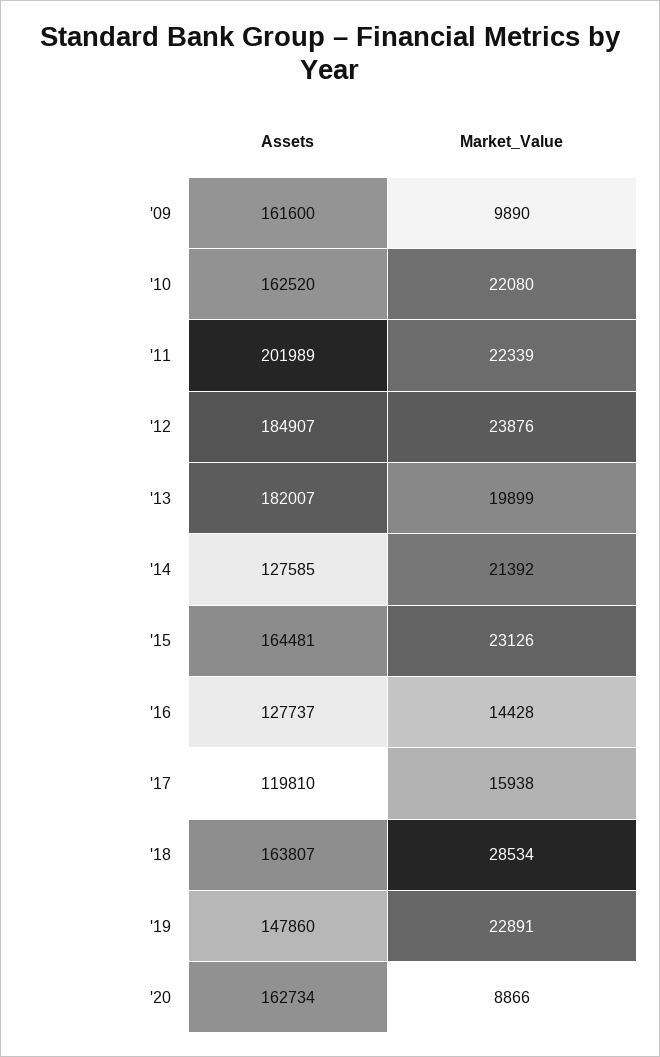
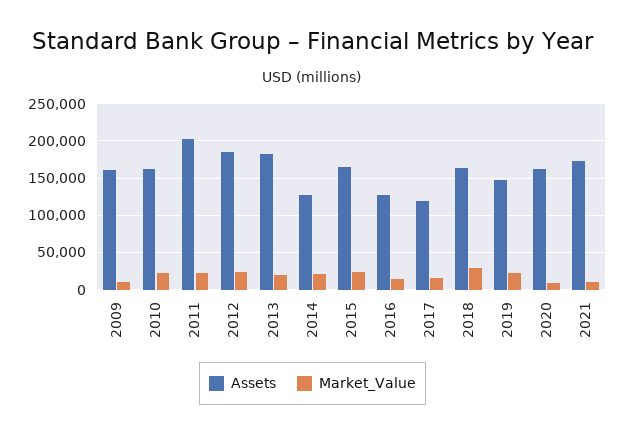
Assets, 2021: none -> 170000
Market_Value, 2021: none -> 10000

